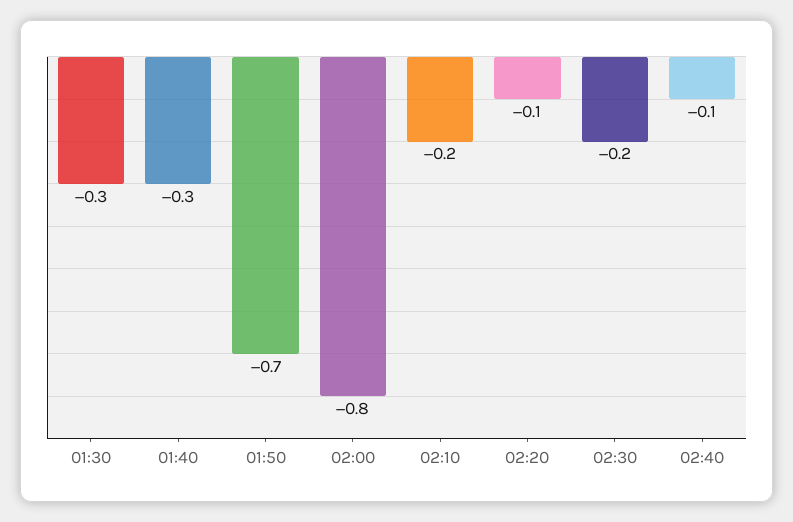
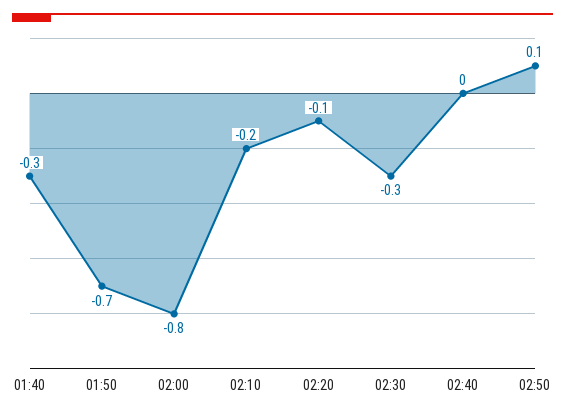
01:30: -0.3 -> none
02:30: -0.2 -> -0.3
02:40: -0.1 -> 0
02:50: none -> 0.1

